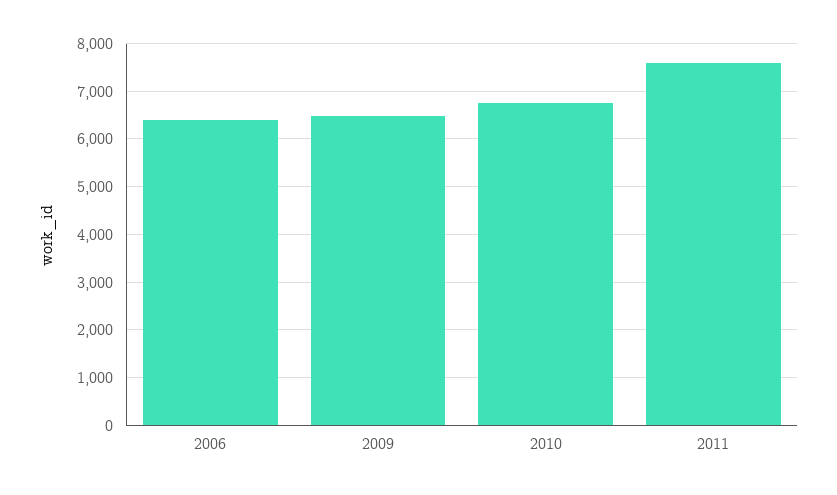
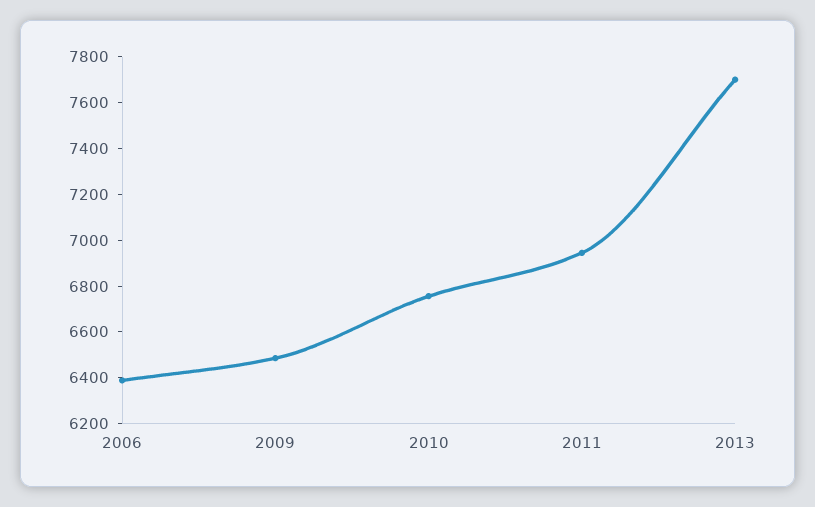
2011: 7600 -> 6950
2013: none -> 7700

